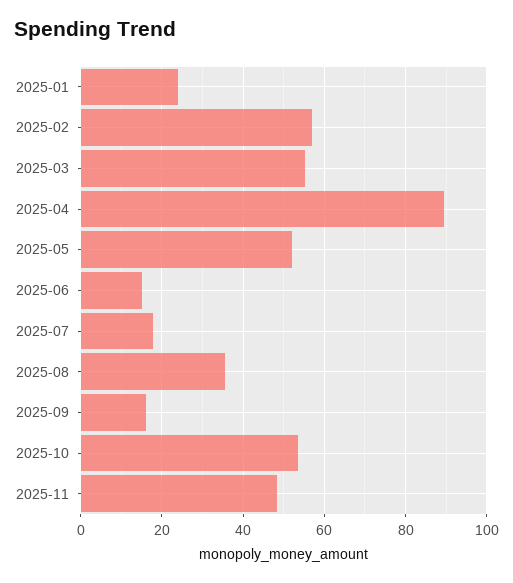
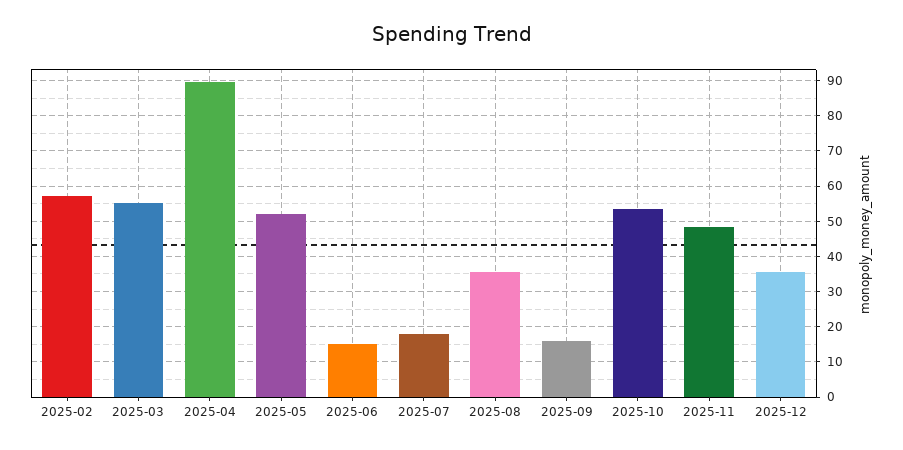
2025-01: 24 -> none
2025-12: none -> 36

